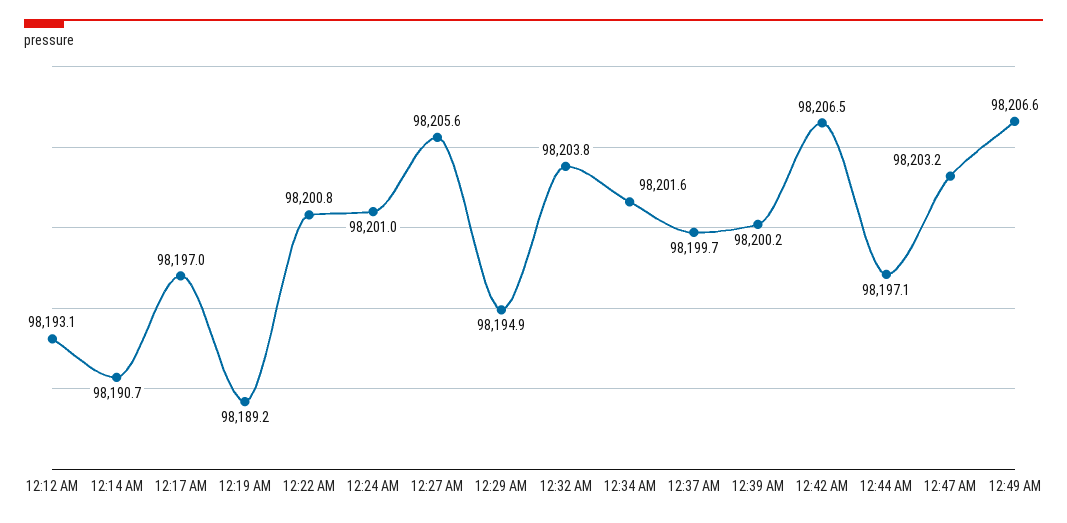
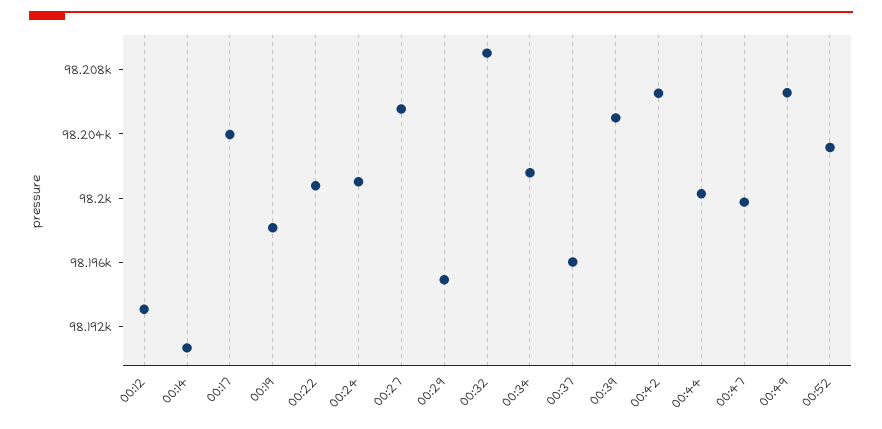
12:17 AM: 98197 -> 98204
12:19 AM: 98189.2 -> 98198
12:32 AM: 98203.8 -> 98209
12:37 AM: 98199.7 -> 98196
12:39 AM: 98200.2 -> 98205
12:44 AM: 98197.1 -> 98200
12:47 AM: 98203.2 -> 98200
00:52: none -> 98203

